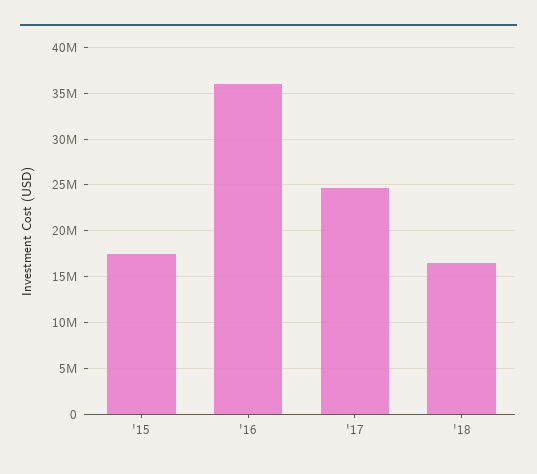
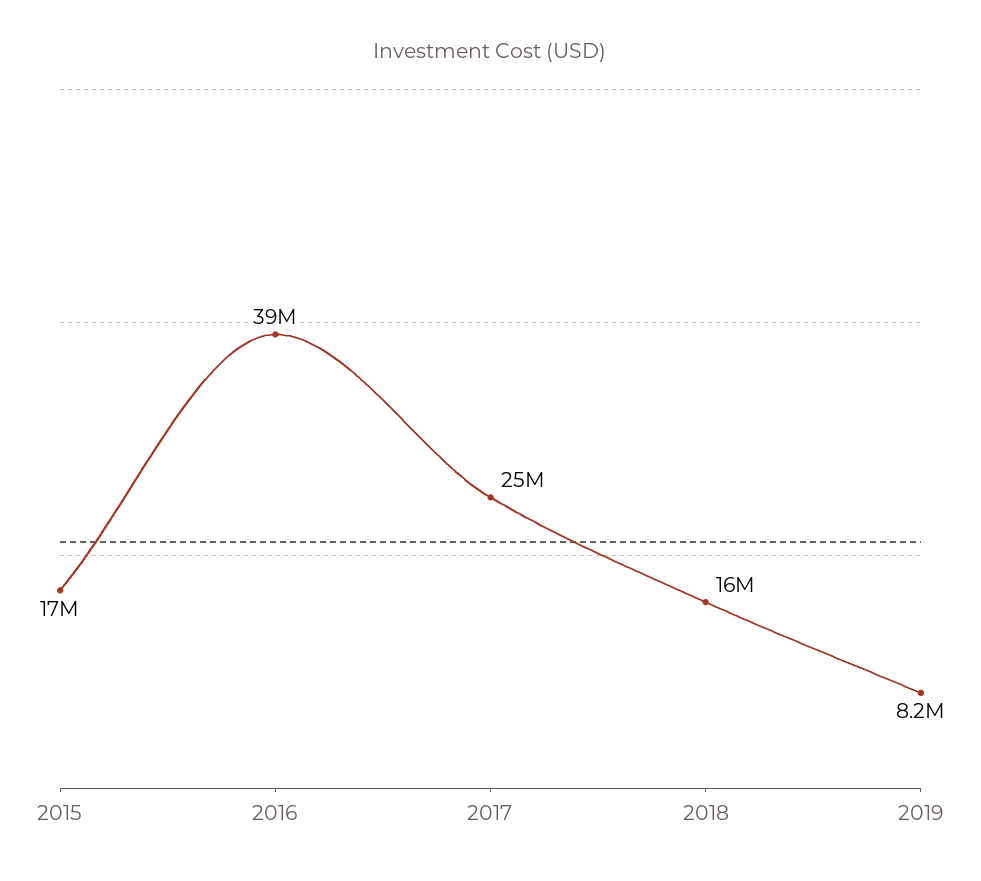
'16: 36000000 -> 39000000
2019: none -> 8200000

